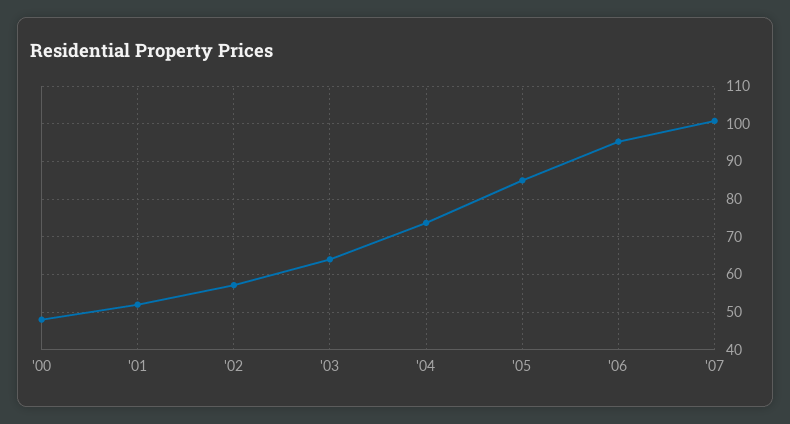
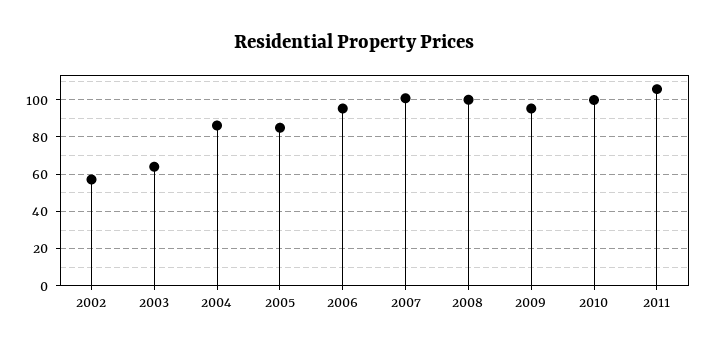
'00: 48 -> none
'01: 52 -> none
'04: 74 -> 85
2008: none -> 100
2009: none -> 95
2010: none -> 100
2011: none -> 105

